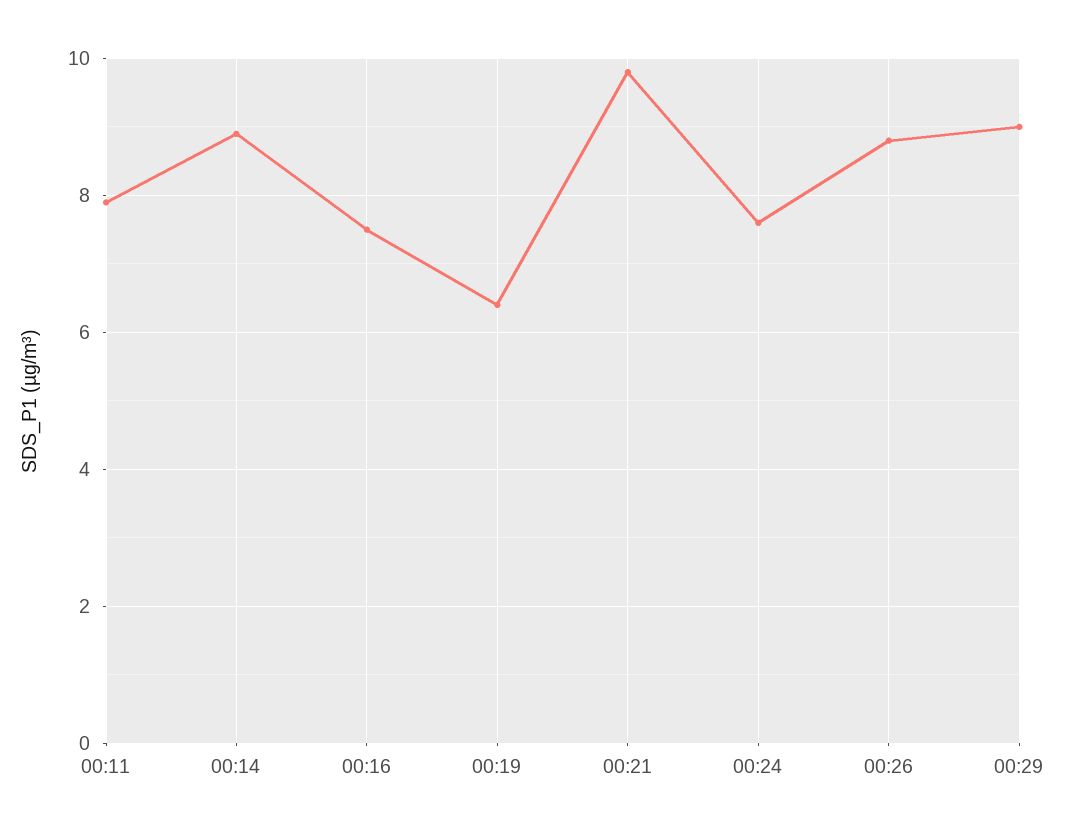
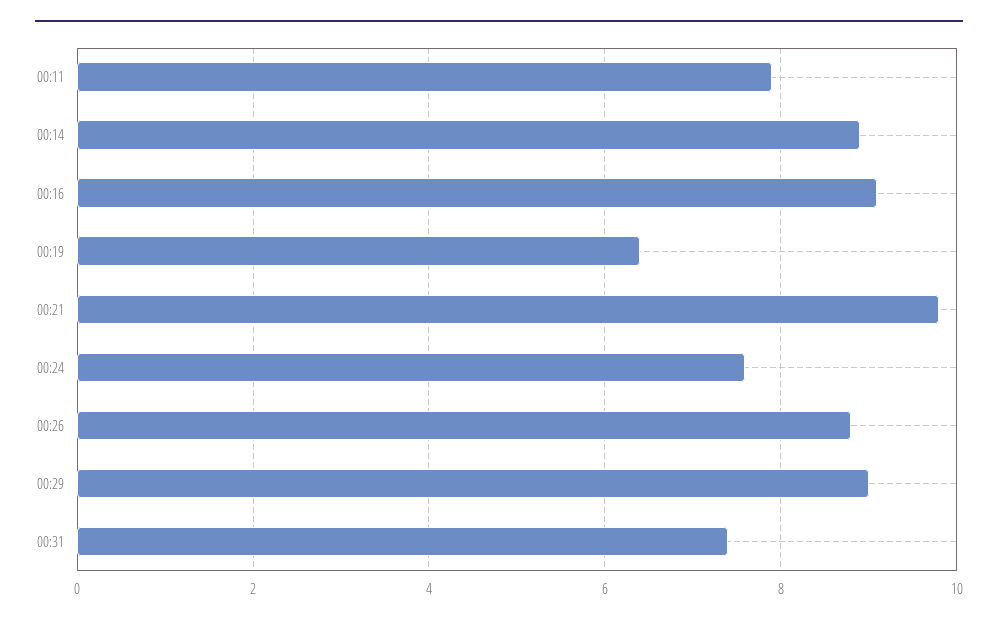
00:16: 7.5 -> 9
00:31: none -> 7.5

